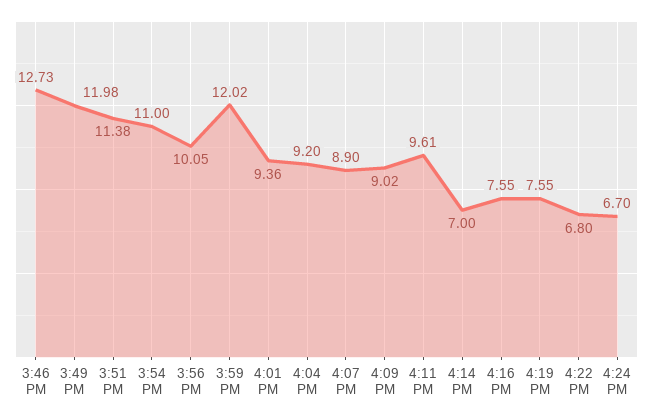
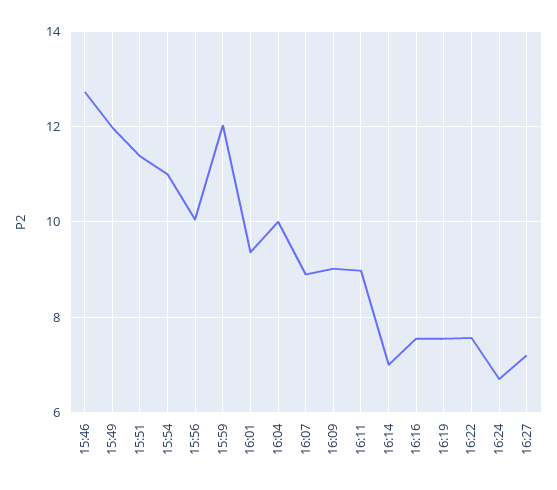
4:04 PM: 9.2 -> 10
4:11 PM: 9.61 -> 9
4:22 PM: 6.8 -> 7.6
16:27: none -> 7.2

